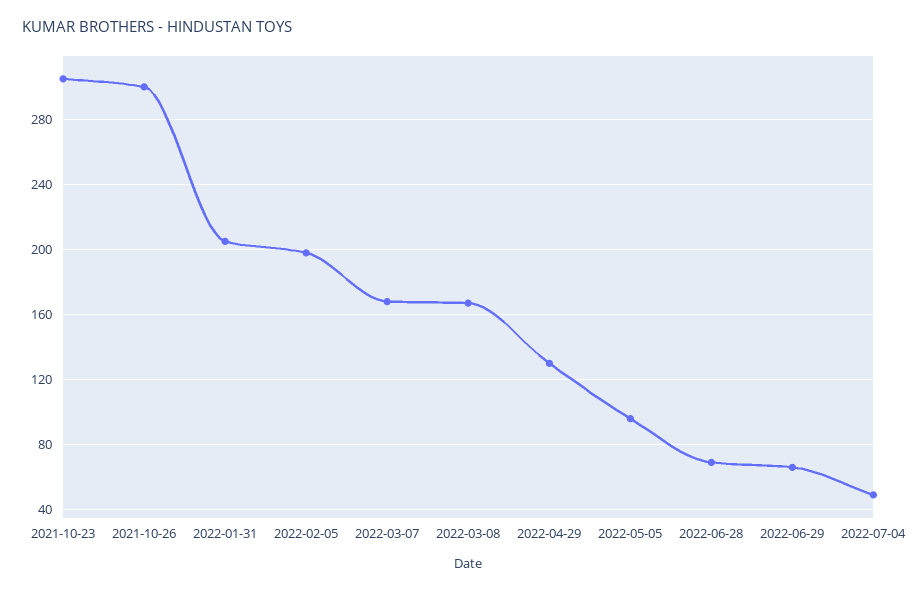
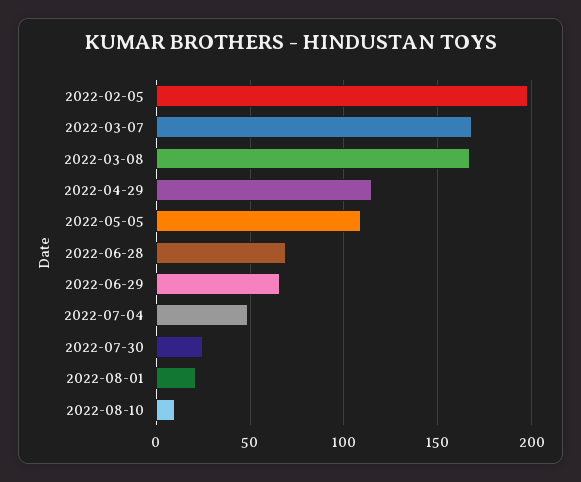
2021-10-23: 305 -> none
2021-10-26: 300 -> none
2022-01-31: 205 -> none
2022-04-29: 130 -> 115
2022-05-05: 95 -> 110
2022-07-30: none -> 25
2022-08-01: none -> 20
2022-08-10: none -> 10

